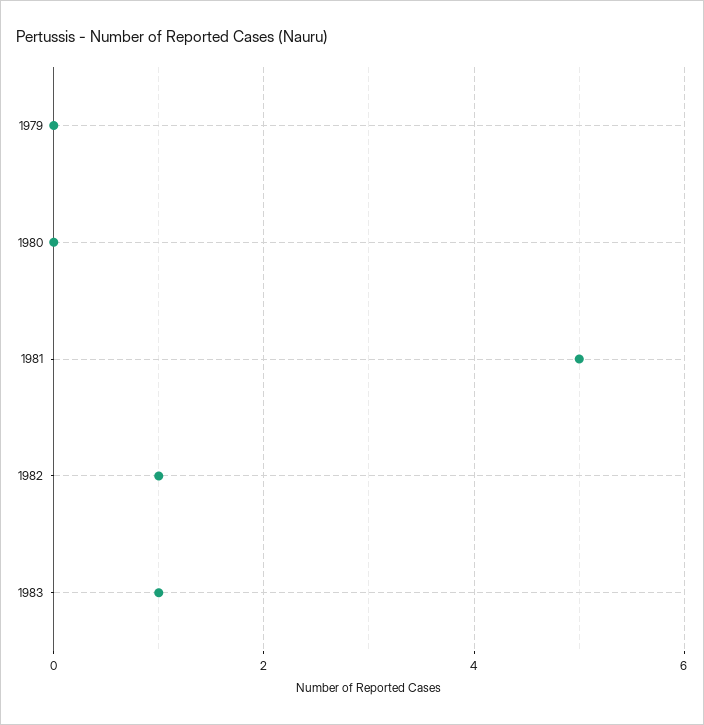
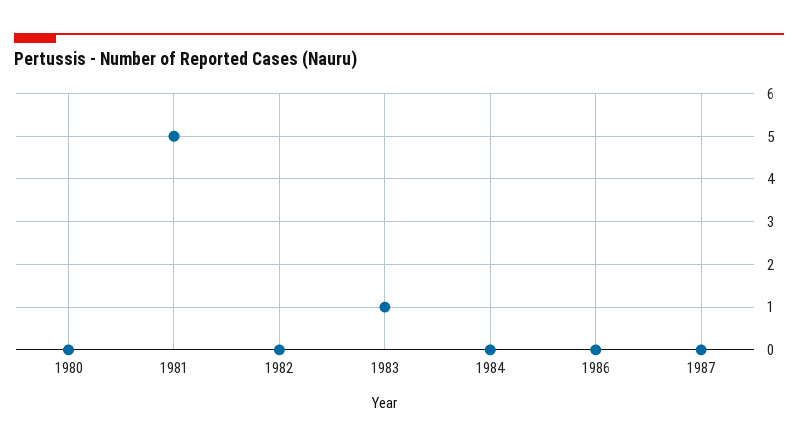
1979: 0 -> none
1982: 1 -> 0
1984: none -> 0
1986: none -> 0
1987: none -> 0

